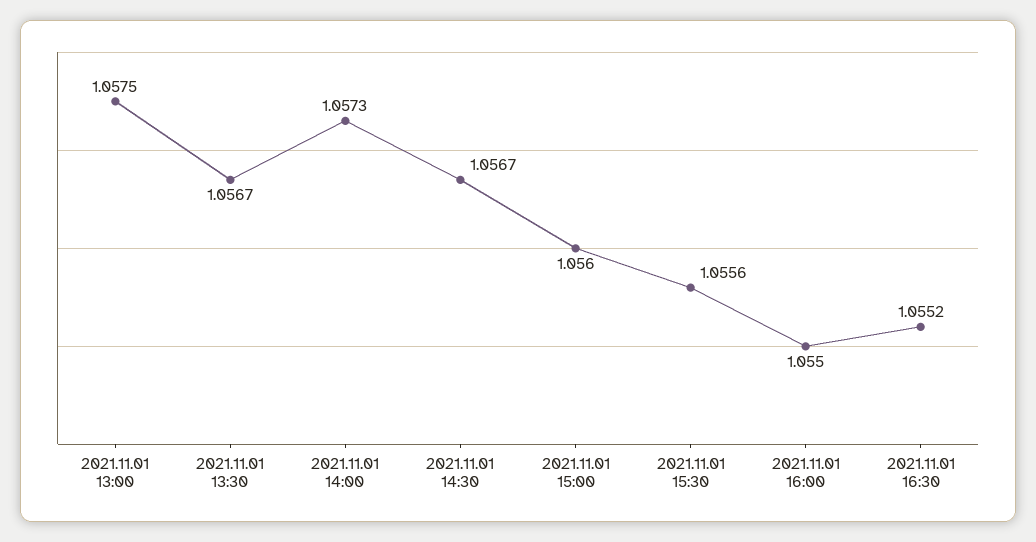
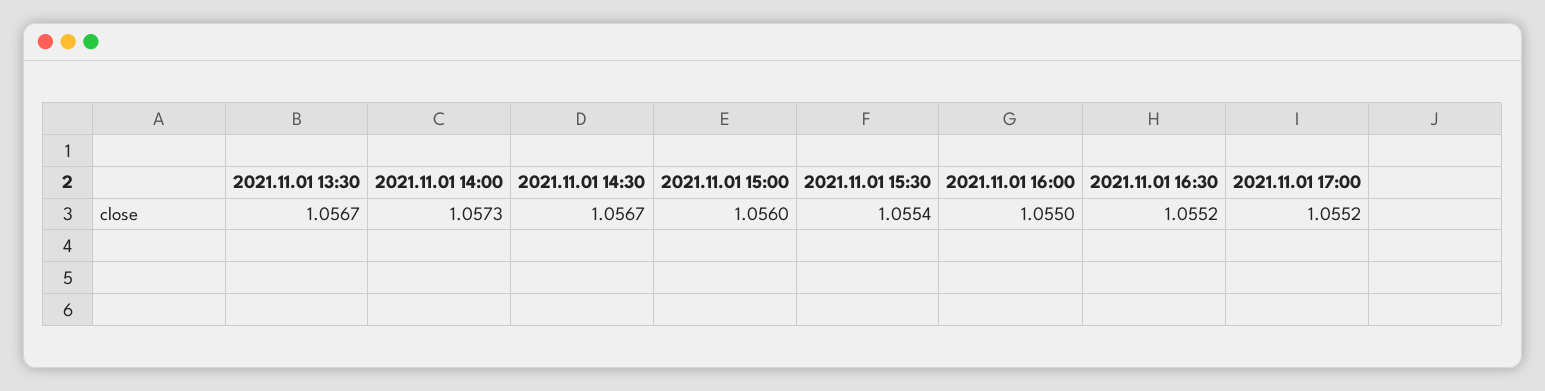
2021.11.01 13:00: 1.0575 -> none
2021.11.01 15:30: 1.0556 -> 1.0554
2021.11.01 17:00: none -> 1.0552

